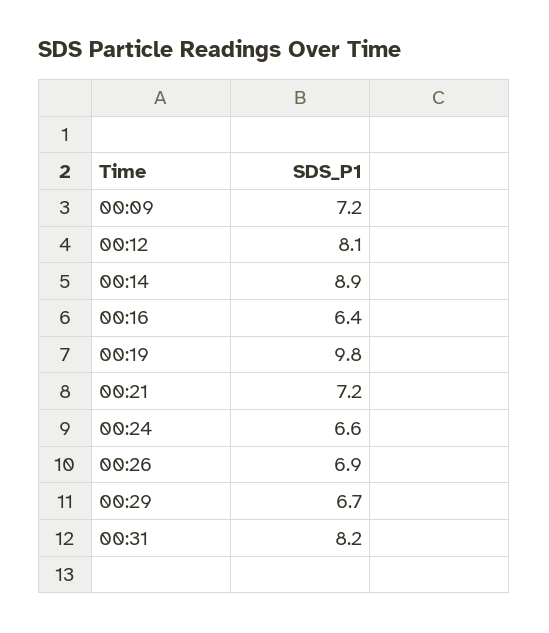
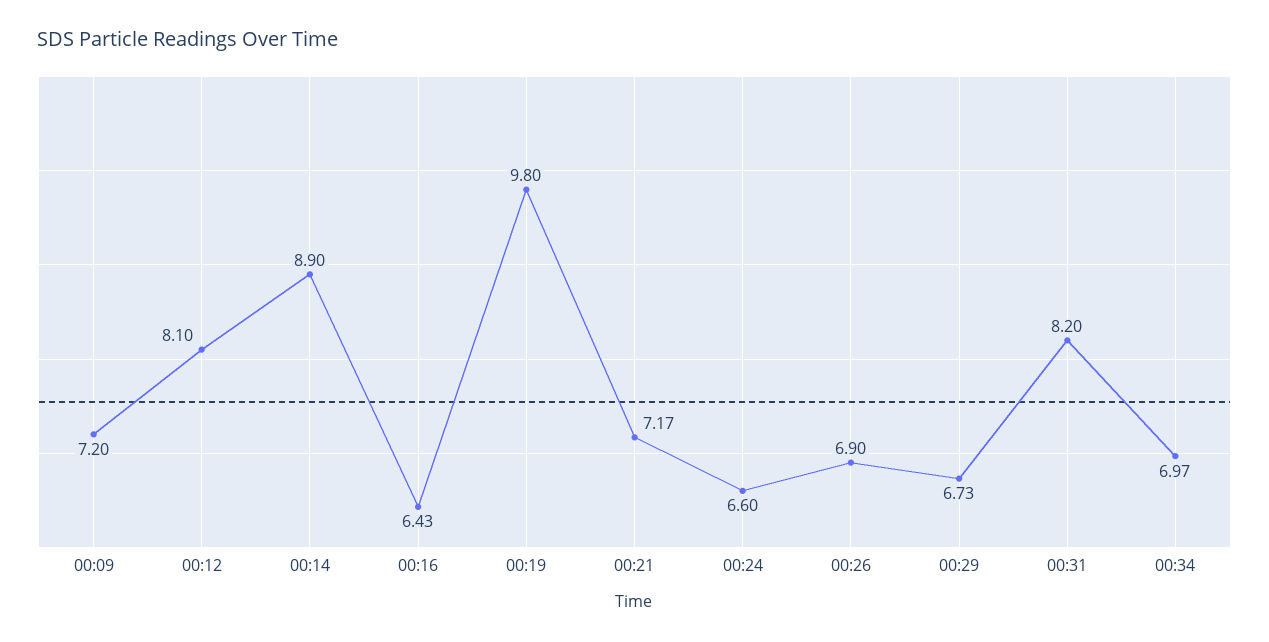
00:34: none -> 6.97

